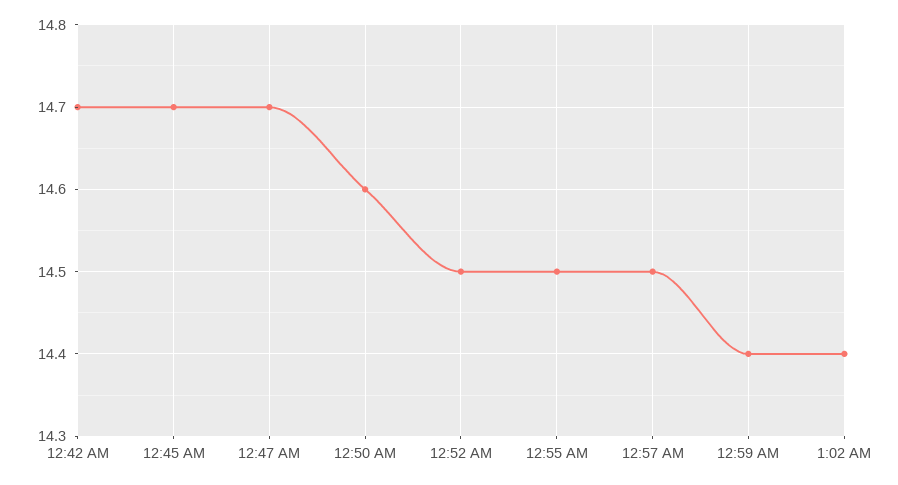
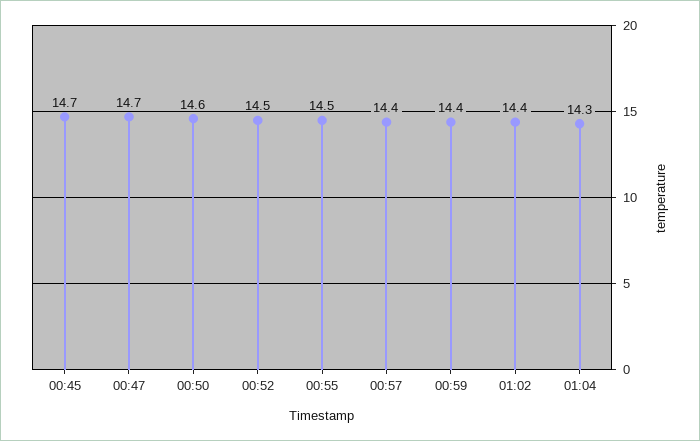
12:42 AM: 14.7 -> none
12:57 AM: 14.5 -> 14.4
01:04: none -> 14.3

